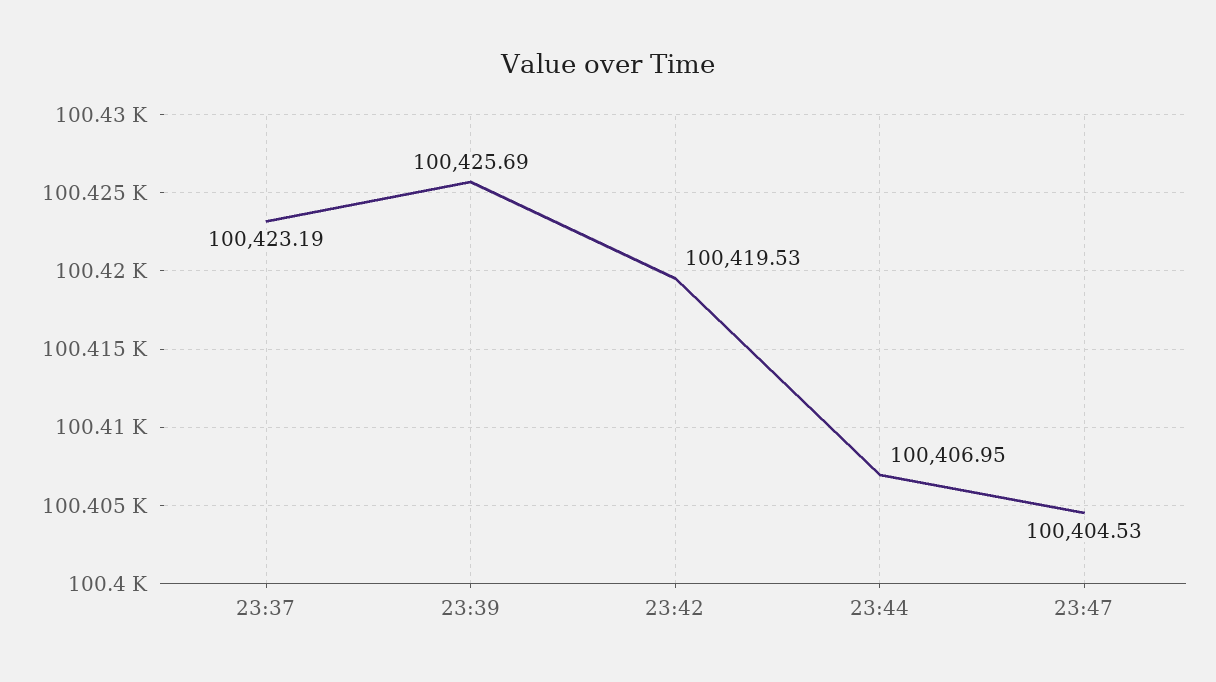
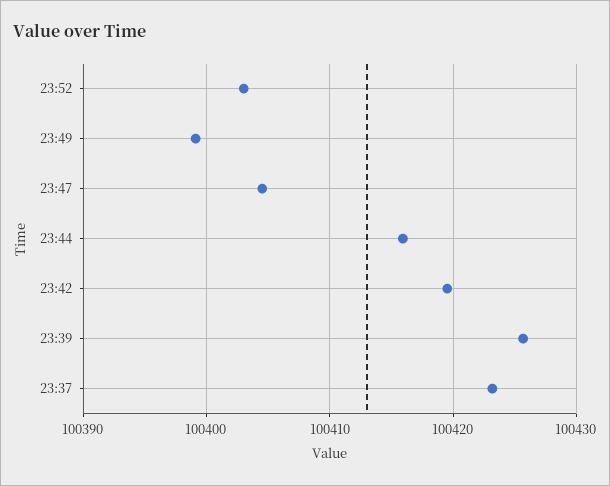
23:44: 100406.95 -> 100416
23:52: none -> 100403
23:49: none -> 100399

